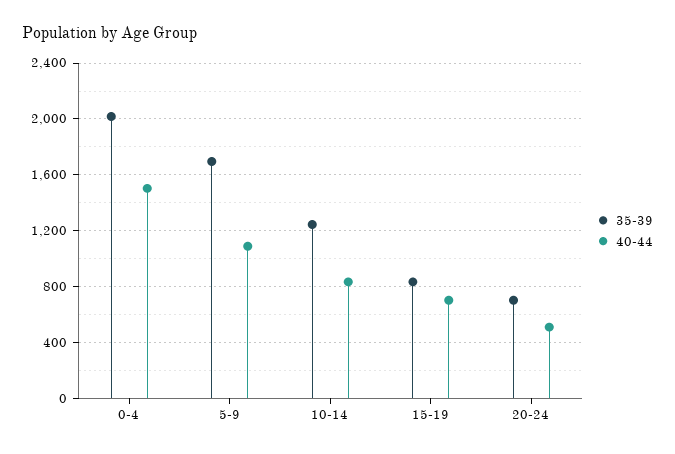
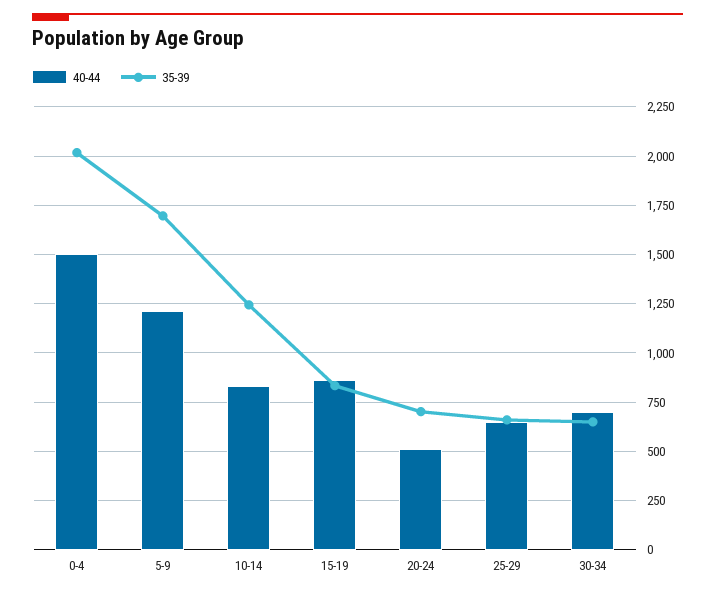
40-44, 5-9: 1100 -> 1200
40-44, 15-19: 700 -> 850
40-44, 25-29: none -> 650
35-39, 25-29: none -> 650
40-44, 30-34: none -> 700
35-39, 30-34: none -> 650

